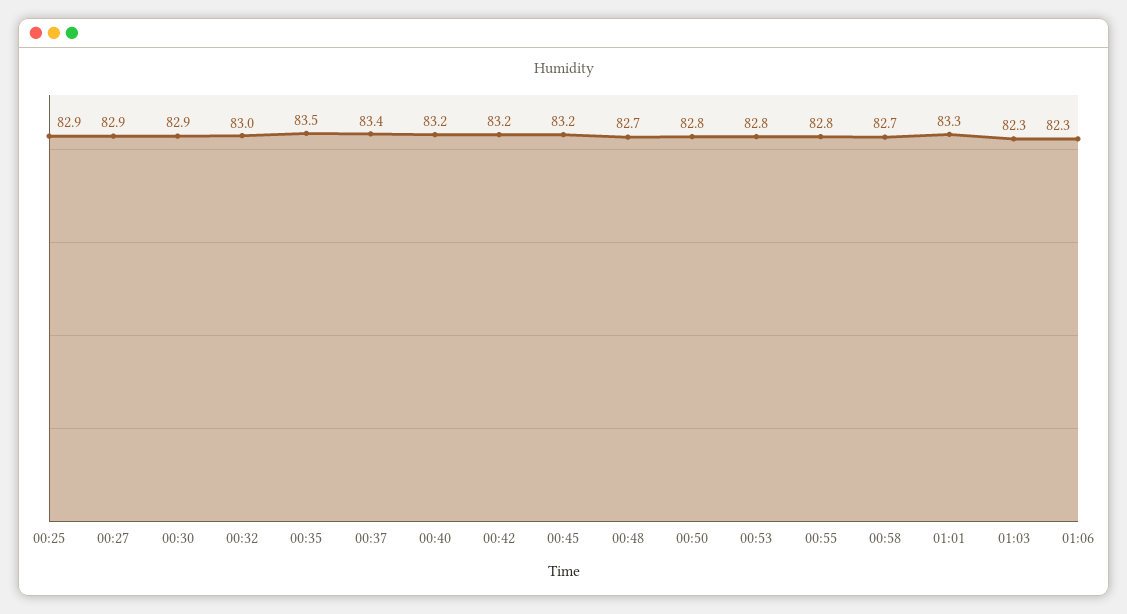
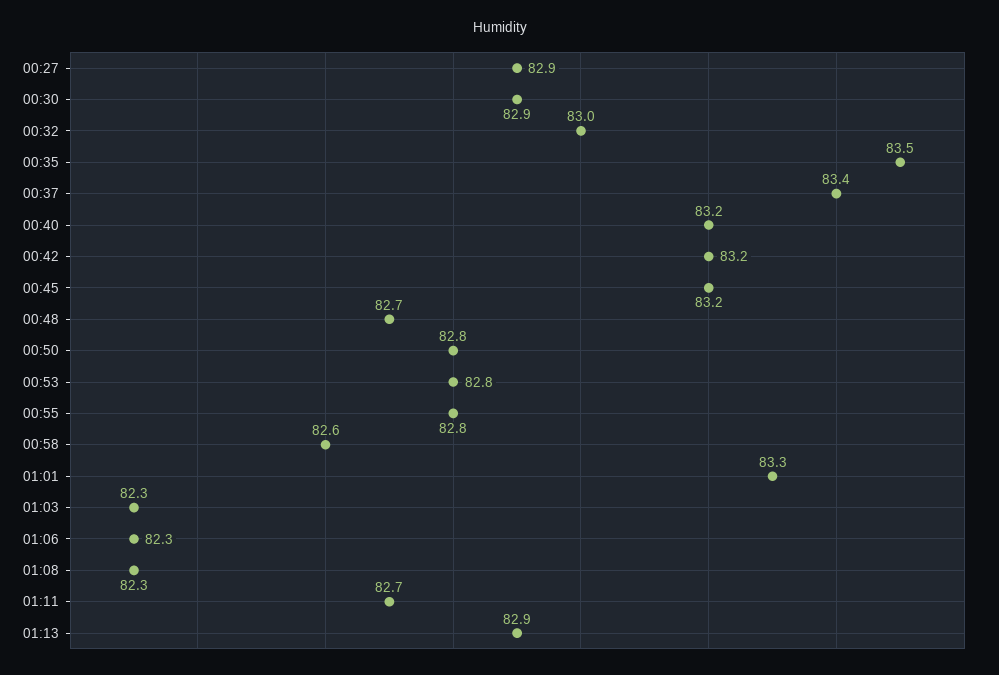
00:25: 82.9 -> none
00:58: 82.7 -> 82.6
01:08: none -> 82.3
01:11: none -> 82.7
01:13: none -> 82.9

